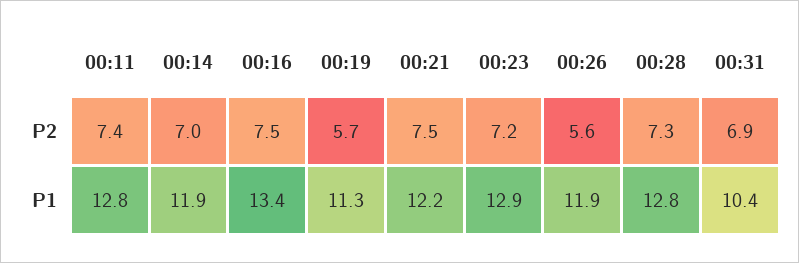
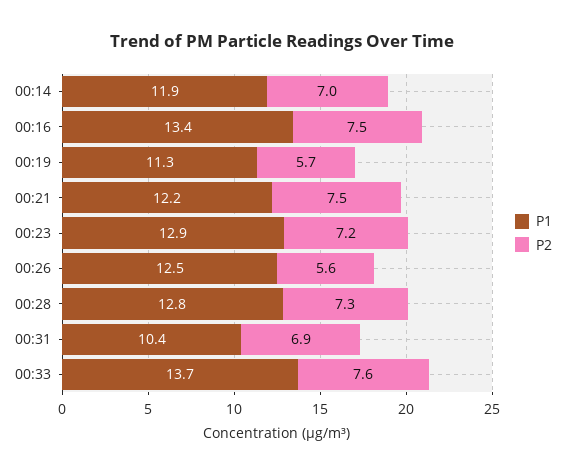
P2, 00:11: 7.4 -> none
P1, 00:11: 12.8 -> none
P1, 00:26: 11.9 -> 12.5
P1, 00:33: none -> 13.7
P2, 00:33: none -> 7.6

